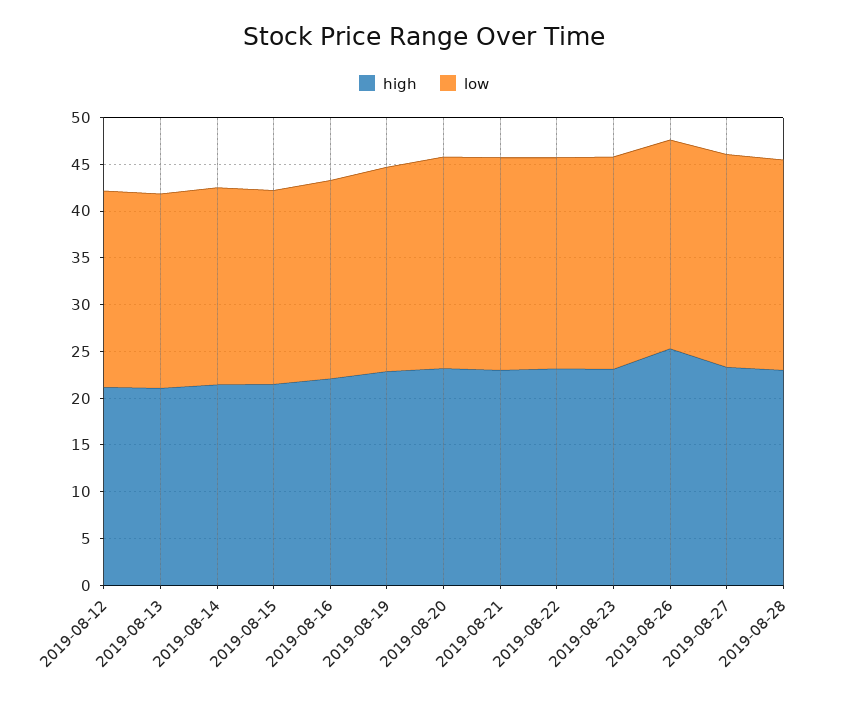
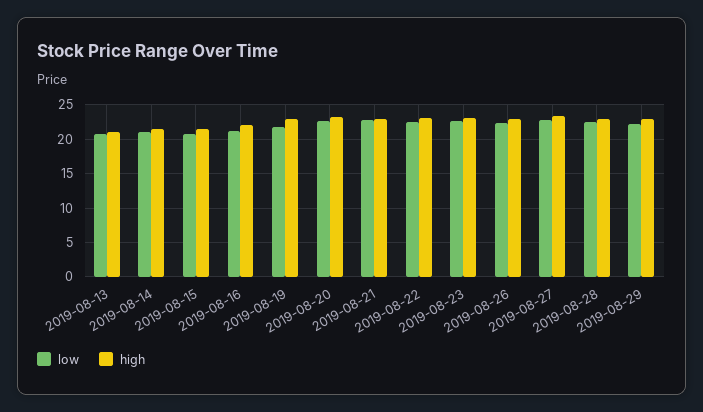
high, 2019-08-12: 21 -> none
low, 2019-08-12: 21 -> none
high, 2019-08-26: 25 -> 23
low, 2019-08-29: none -> 22
high, 2019-08-29: none -> 23

